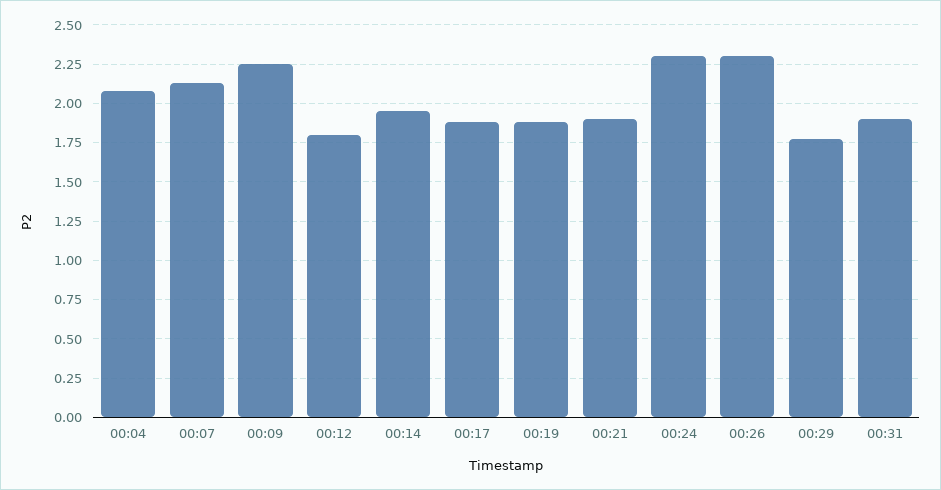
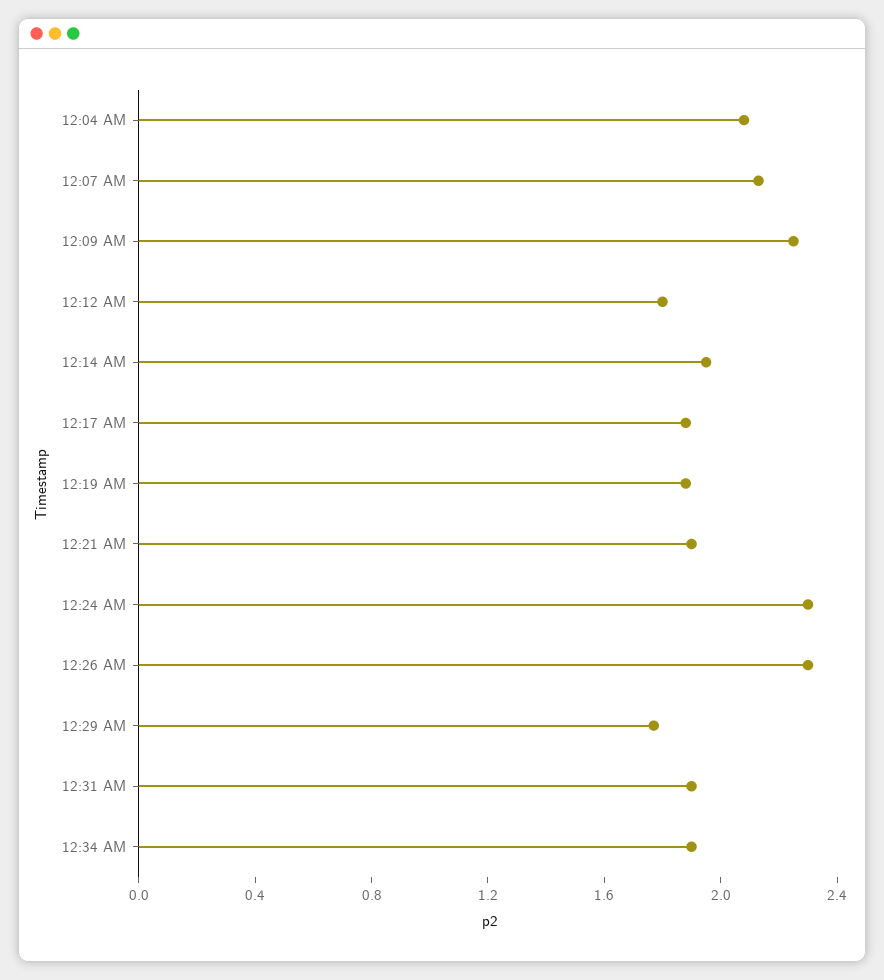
12:34 AM: none -> 1.9

